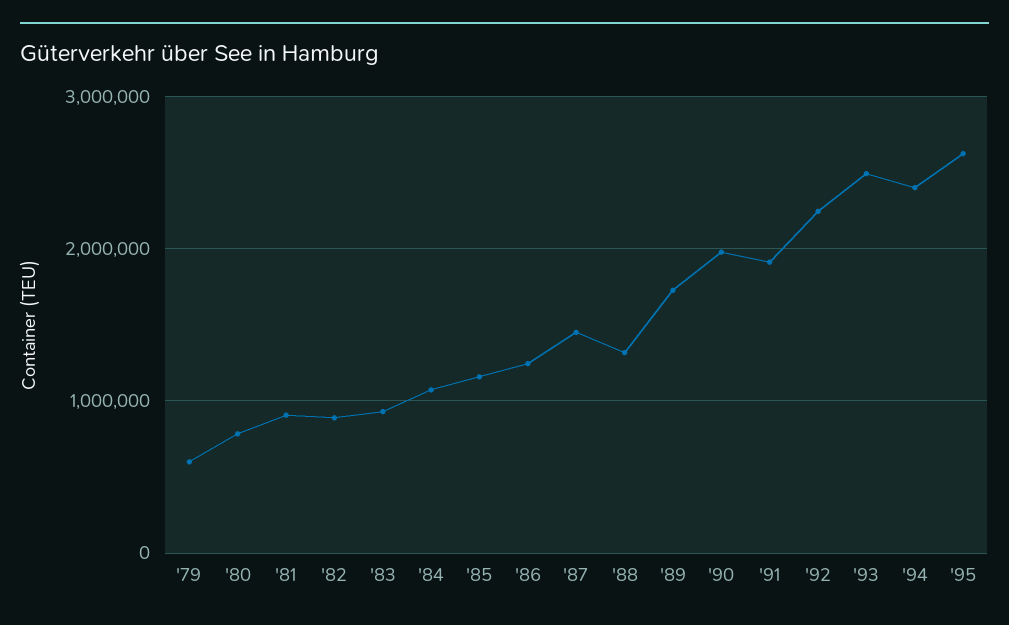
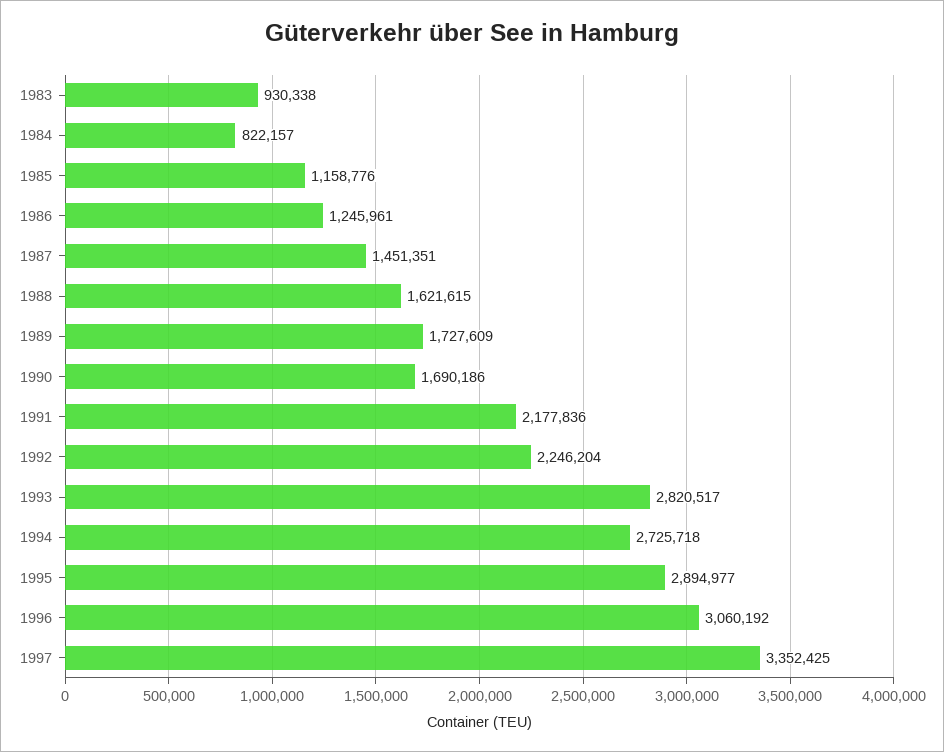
'79: 600000 -> none
'80: 800000 -> none
'81: 900000 -> none
'82: 900000 -> none
'84: 1100000 -> 822157
'88: 1300000 -> 1621615
'90: 2000000 -> 1690186
'91: 1900000 -> 2177836
'93: 2500000 -> 2820517
'94: 2400000 -> 2725718
'95: 2600000 -> 2894977
1996: none -> 3060192
1997: none -> 3352425

